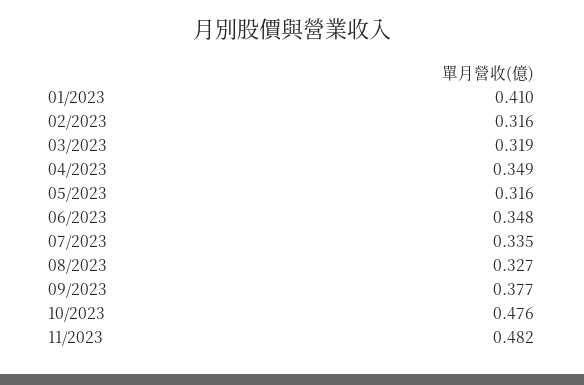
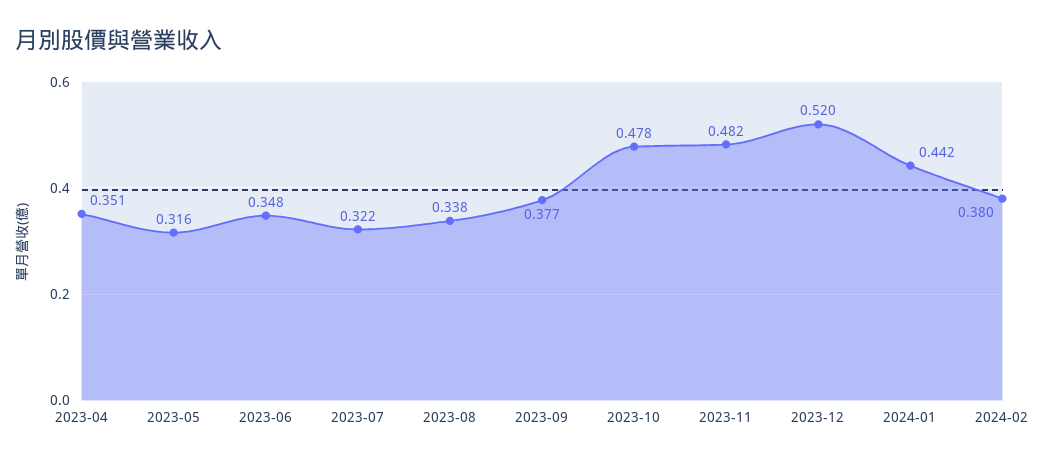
01/2023: 0.41 -> none
02/2023: 0.316 -> none
03/2023: 0.319 -> none
04/2023: 0.349 -> 0.351
07/2023: 0.335 -> 0.322
08/2023: 0.327 -> 0.338
10/2023: 0.476 -> 0.478
2023-12: none -> 0.52
2024-01: none -> 0.442
2024-02: none -> 0.38

